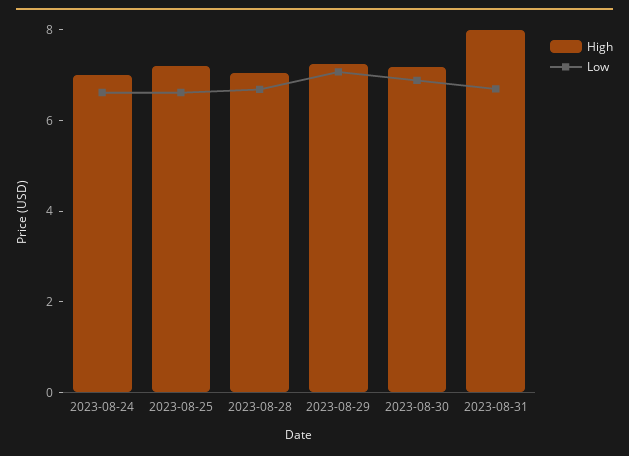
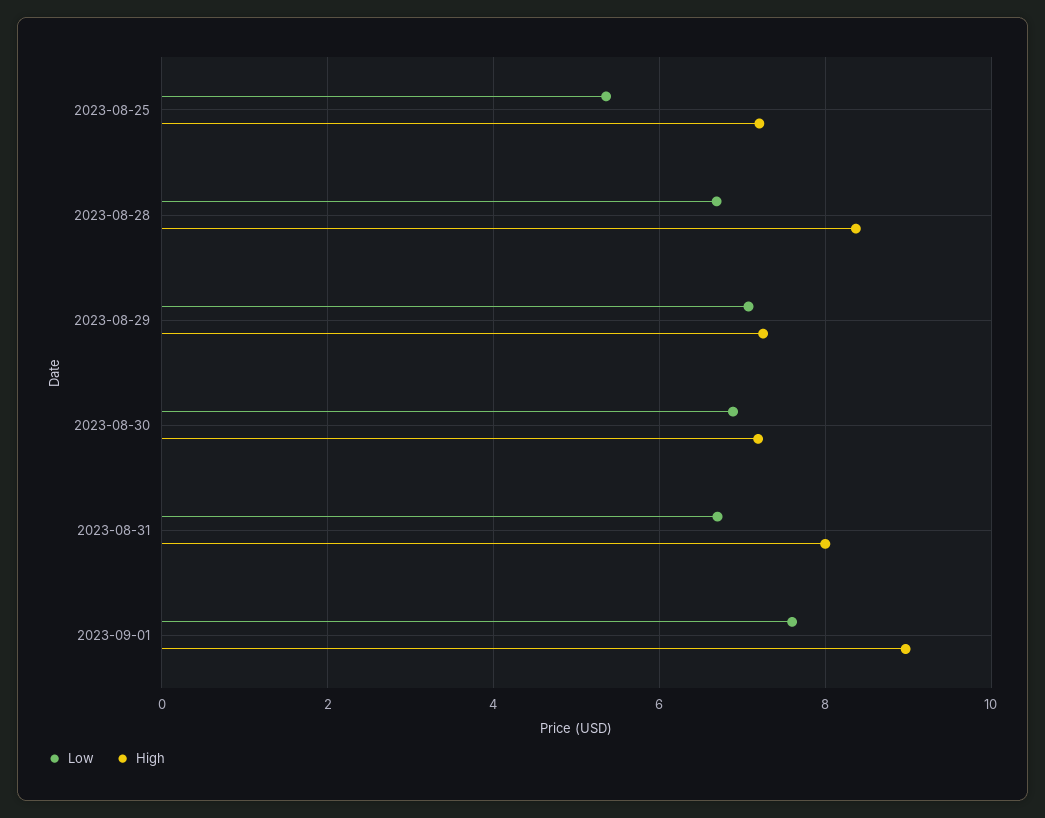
High, 2023-08-24: 7 -> none
Low, 2023-08-24: 6.5 -> none
Low, 2023-08-25: 6.5 -> 5.4
High, 2023-08-28: 7 -> 8.4
Low, 2023-09-01: none -> 7.6
High, 2023-09-01: none -> 9

